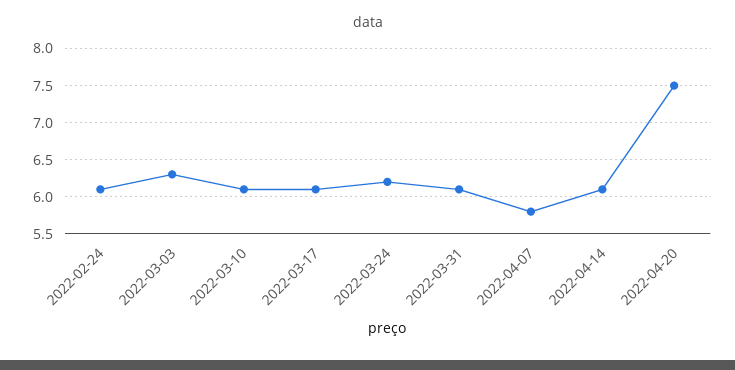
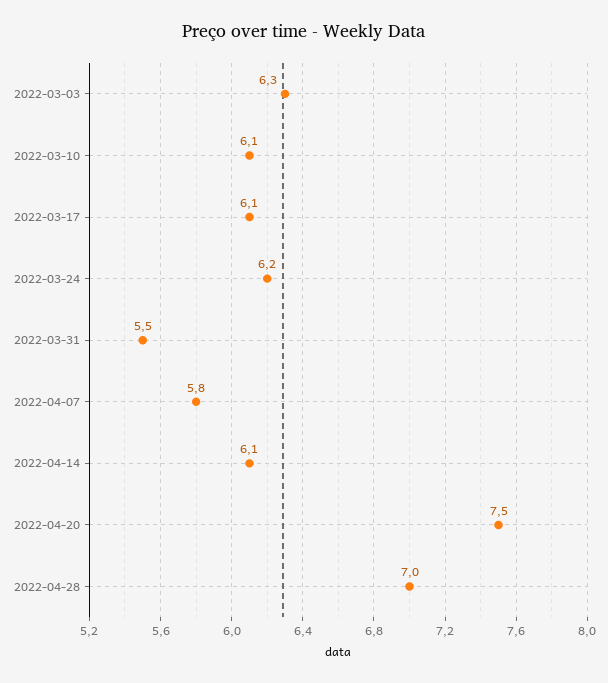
2022-02-24: 6.1 -> none
2022-03-31: 6.1 -> 5.5
2022-04-28: none -> 7

